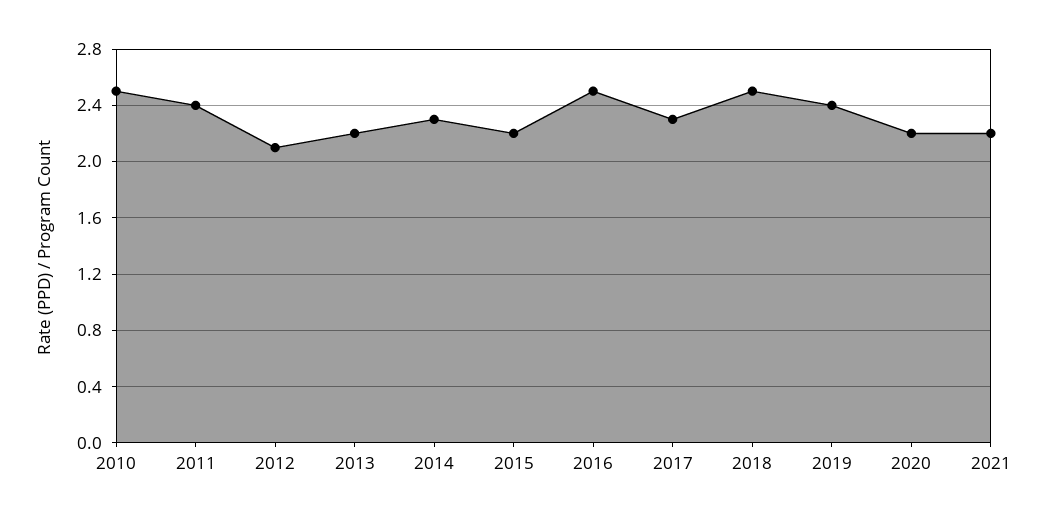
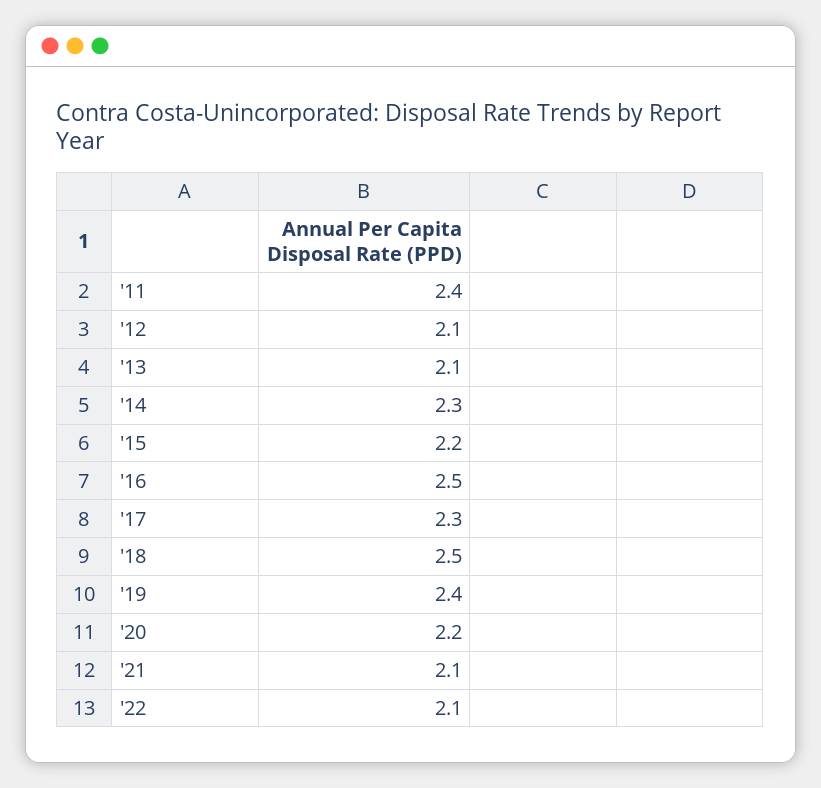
2010: 2.5 -> none
2013: 2.2 -> 2.1
2021: 2.2 -> 2.1
'22: none -> 2.1

